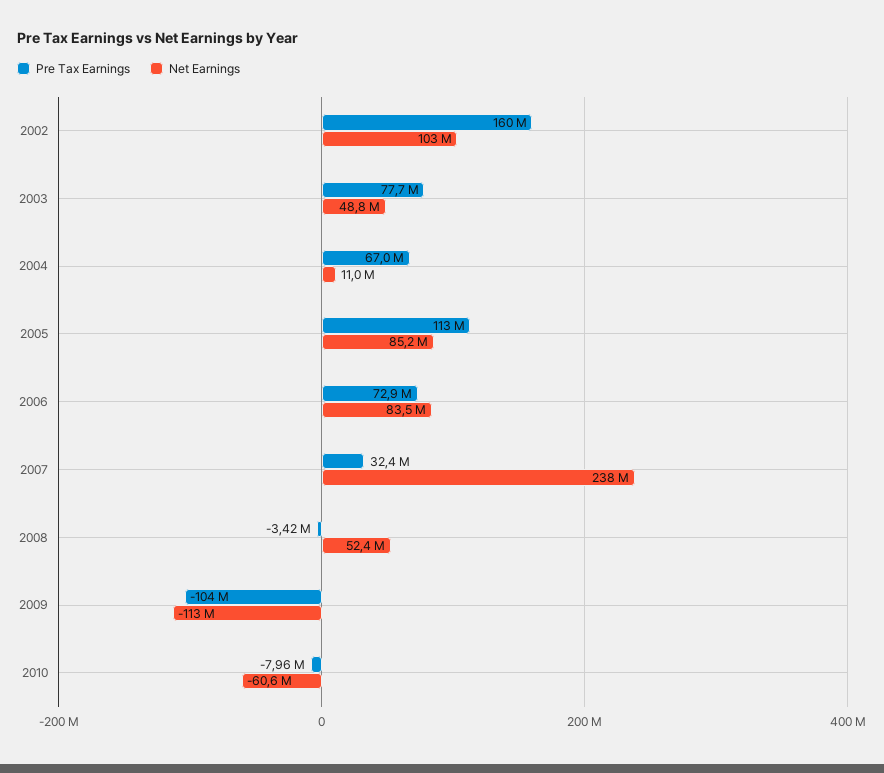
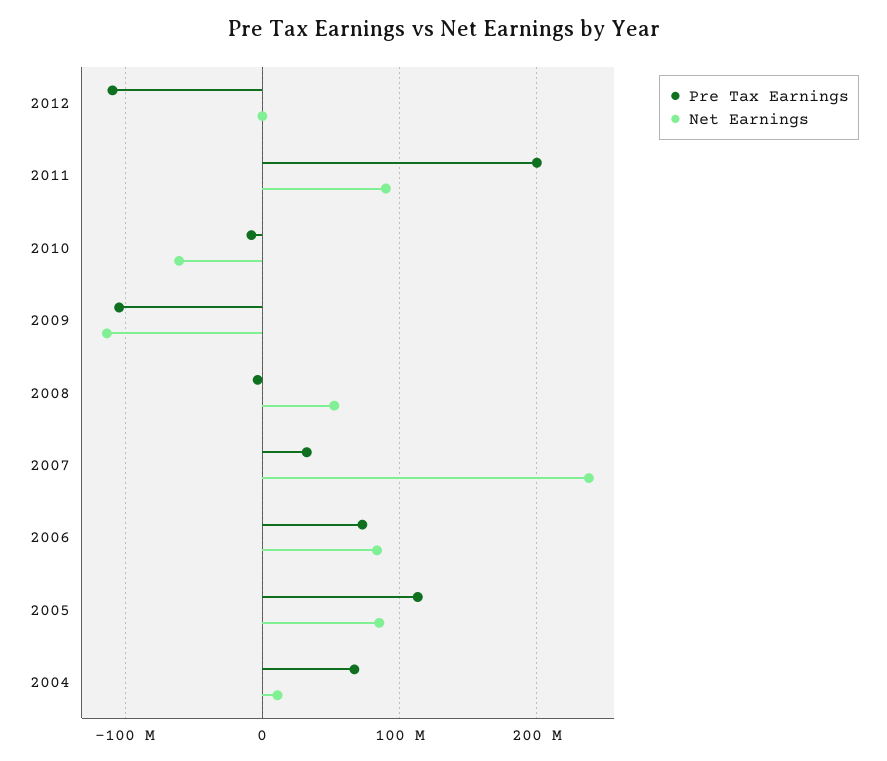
Pre Tax Earnings, 2002: 160000000 -> none
Net Earnings, 2002: 103000000 -> none
Pre Tax Earnings, 2003: 77700000 -> none
Net Earnings, 2003: 48800000 -> none
Pre Tax Earnings, 2012: none -> -110000000
Net Earnings, 2012: none -> 0
Pre Tax Earnings, 2011: none -> 200000000
Net Earnings, 2011: none -> 90000000

